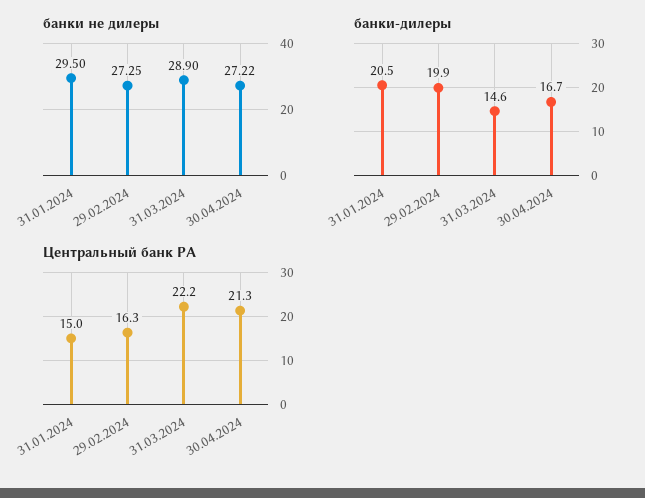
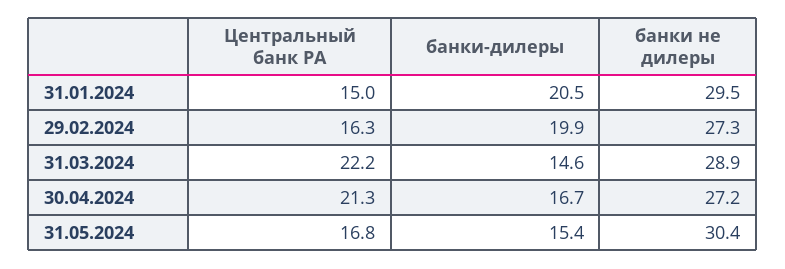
Центральный банк РА, 31.05.2024: none -> 16.8
банки-дилеры, 31.05.2024: none -> 15.4
банки не дилеры, 31.05.2024: none -> 30.4

